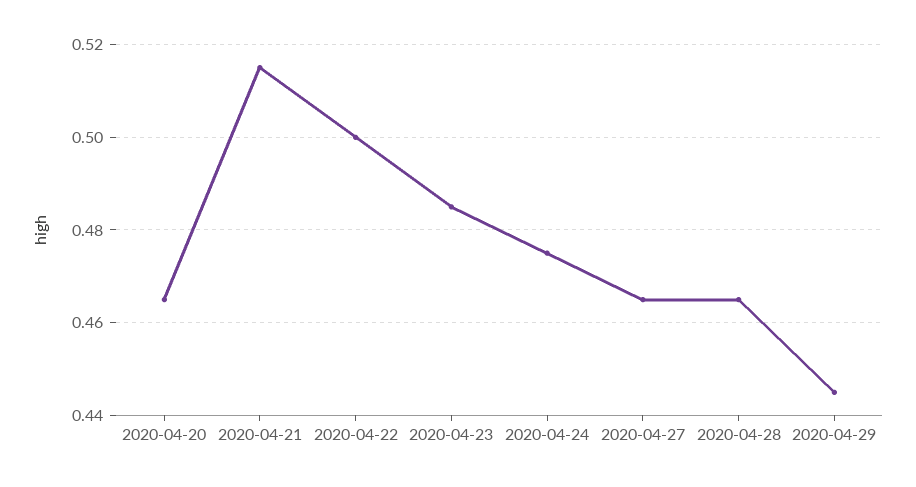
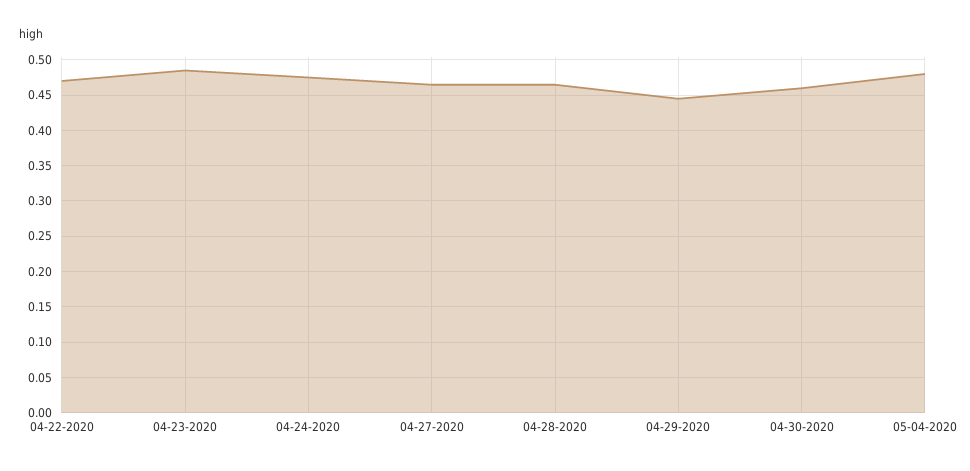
2020-04-20: 0.465 -> none
2020-04-21: 0.515 -> none
2020-04-22: 0.5 -> 0.47
04-30-2020: none -> 0.46
05-04-2020: none -> 0.48

